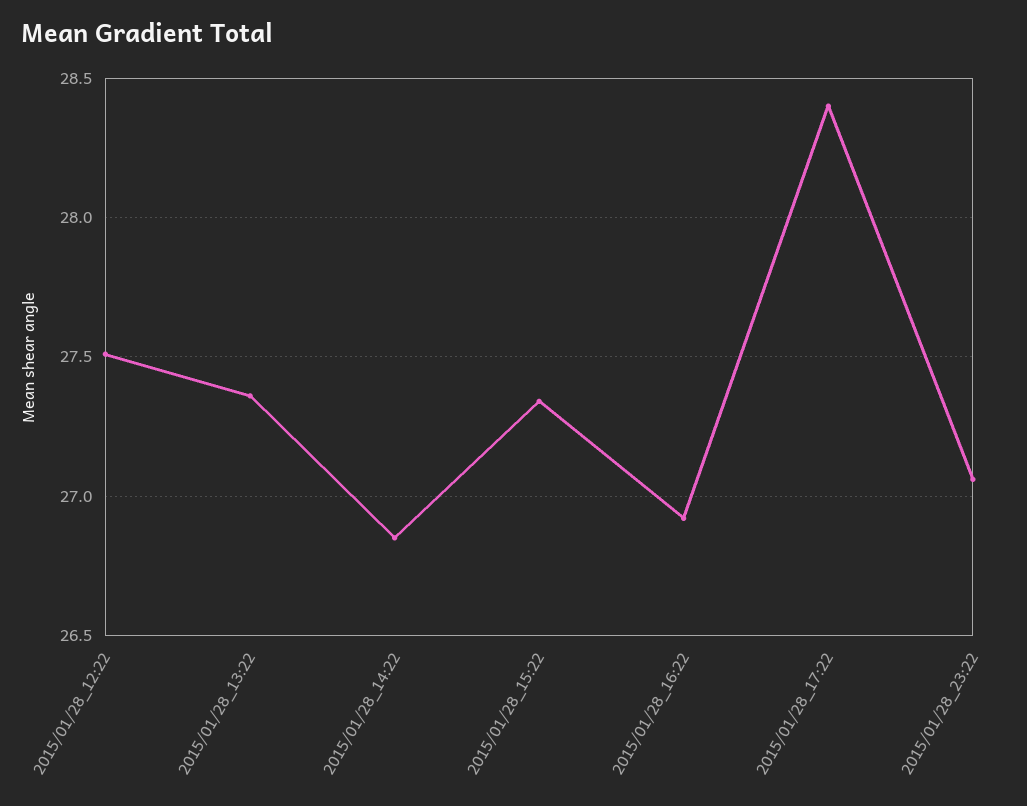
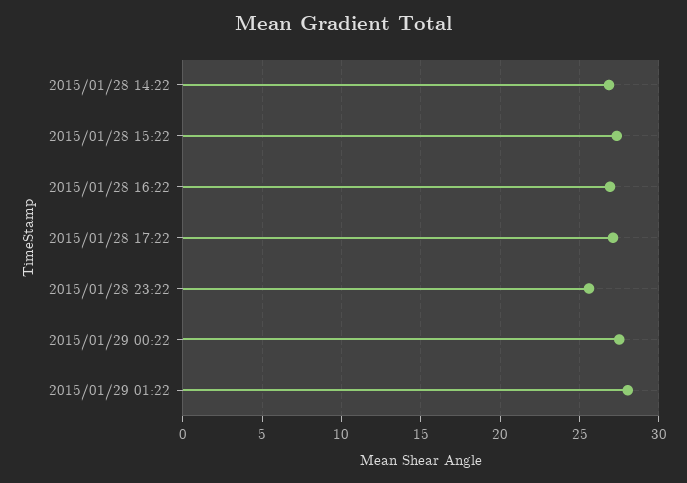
2015/01/28_12:22: 27.5 -> none
2015/01/28_13:22: 27.35 -> none
2015/01/28_17:22: 28.4 -> 27
2015/01/28_23:22: 27.05 -> 25.5
2015/01/29 00:22: none -> 27.5
2015/01/29 01:22: none -> 28

